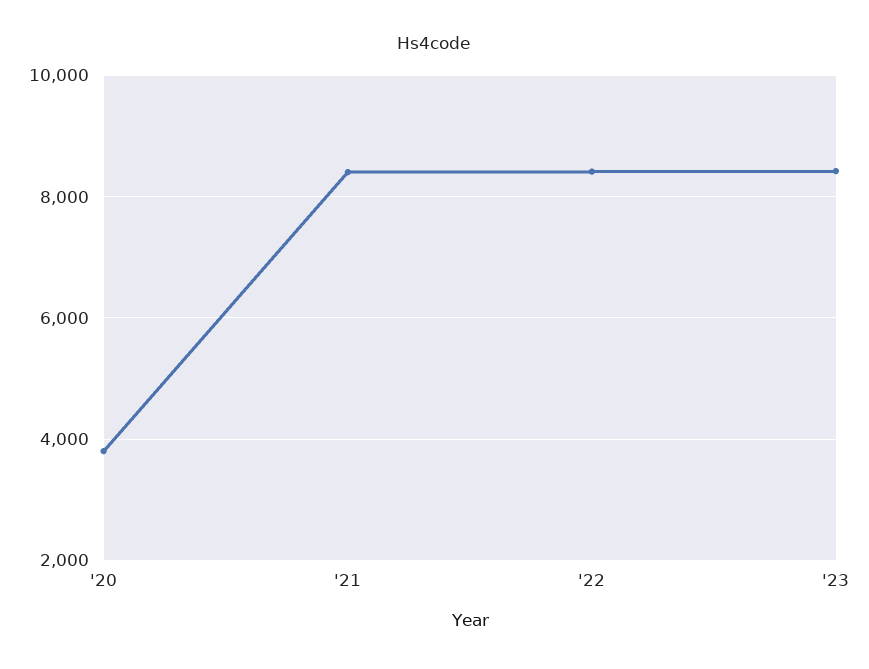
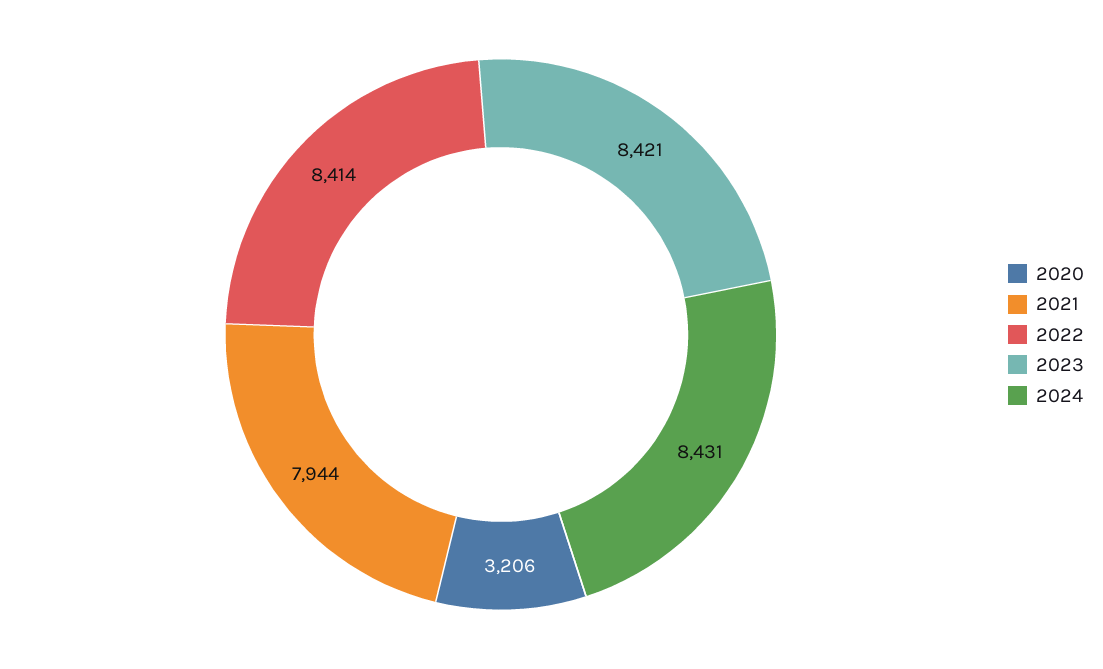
'20: 3800 -> 3206
'21: 8400 -> 7944
2024: none -> 8431

